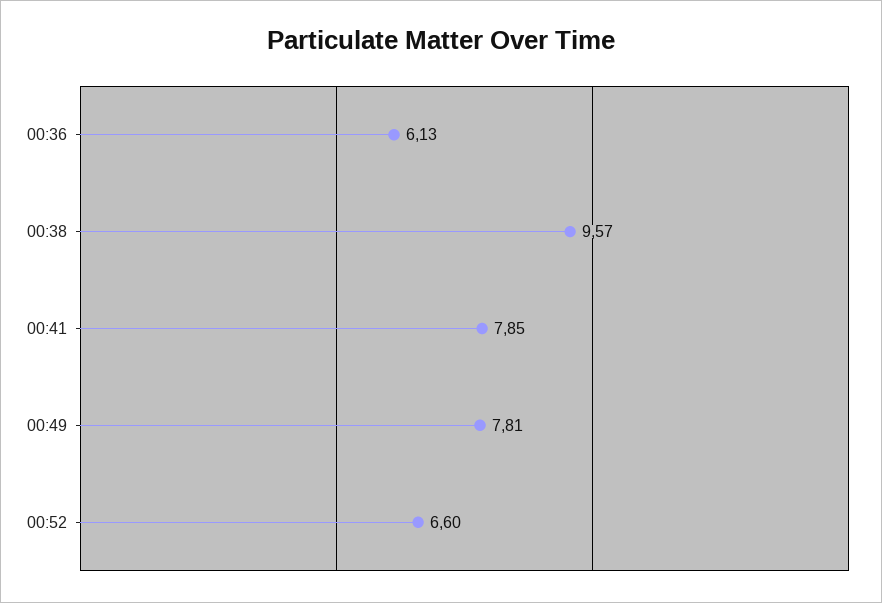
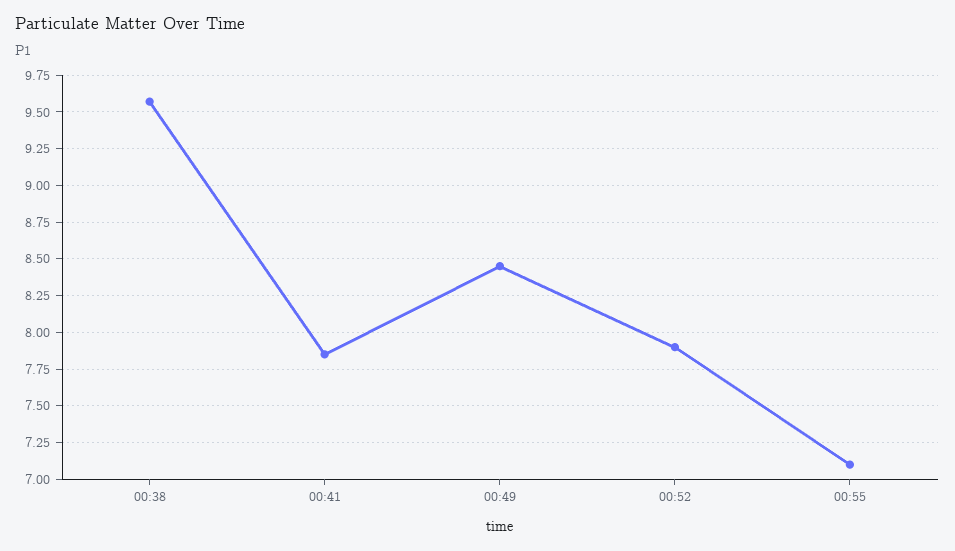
00:36: 6.13 -> none
00:49: 7.81 -> 8.45
00:52: 6.6 -> 7.9
00:55: none -> 7.1

